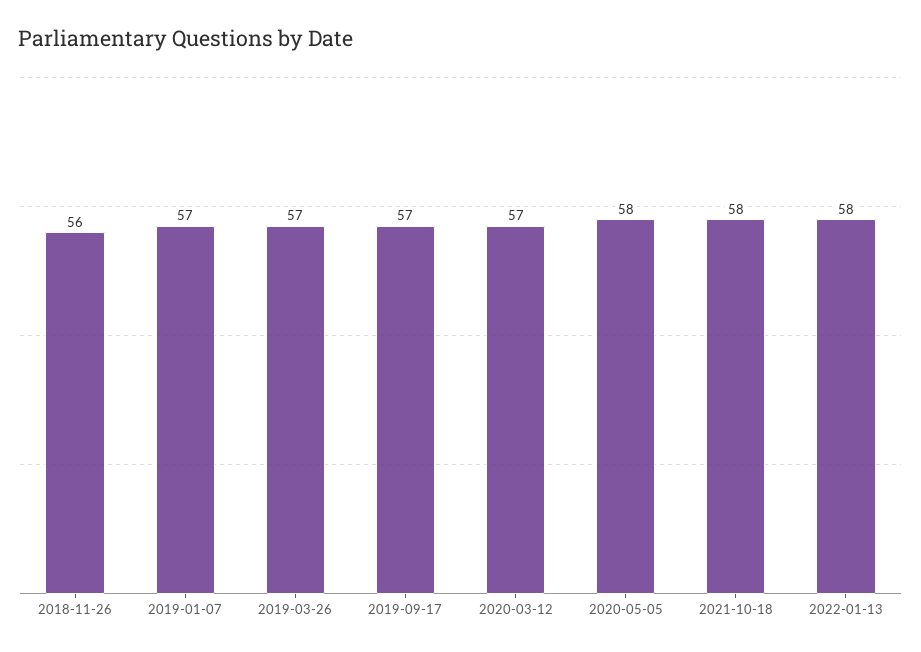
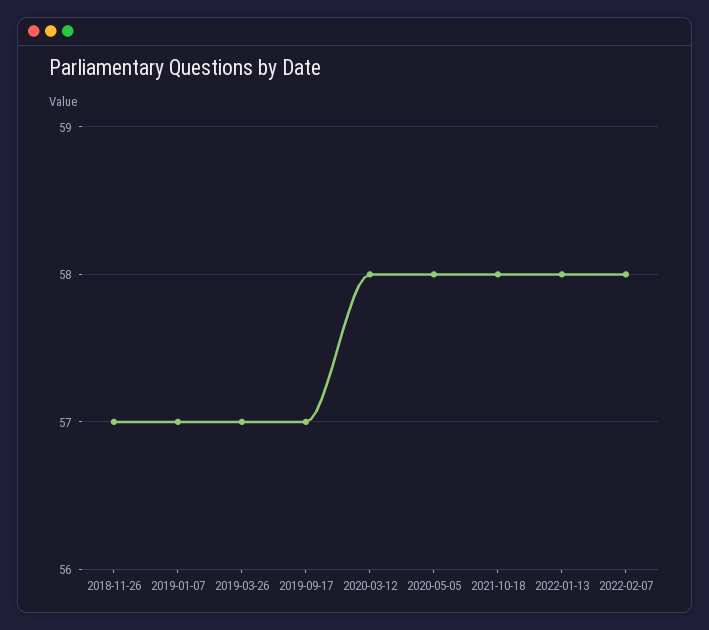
2018-11-26: 56 -> 57
2020-03-12: 57 -> 58
2022-02-07: none -> 58

